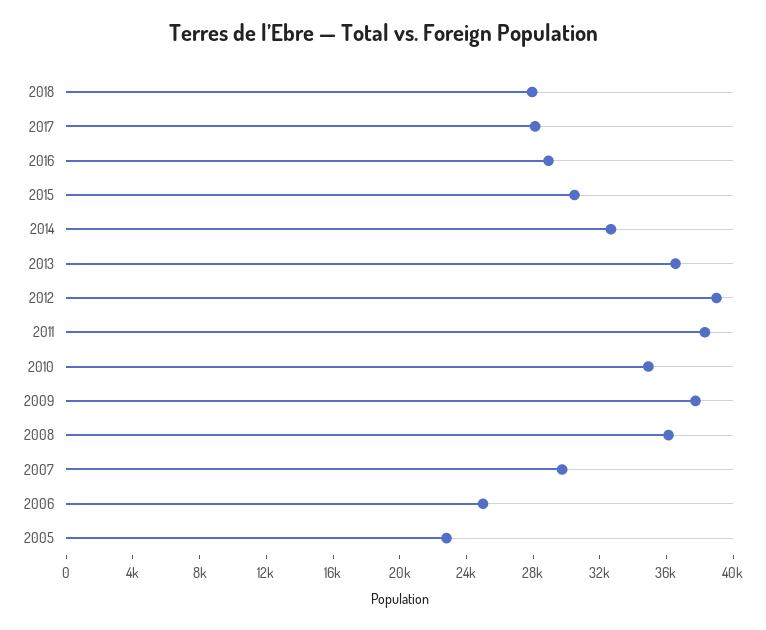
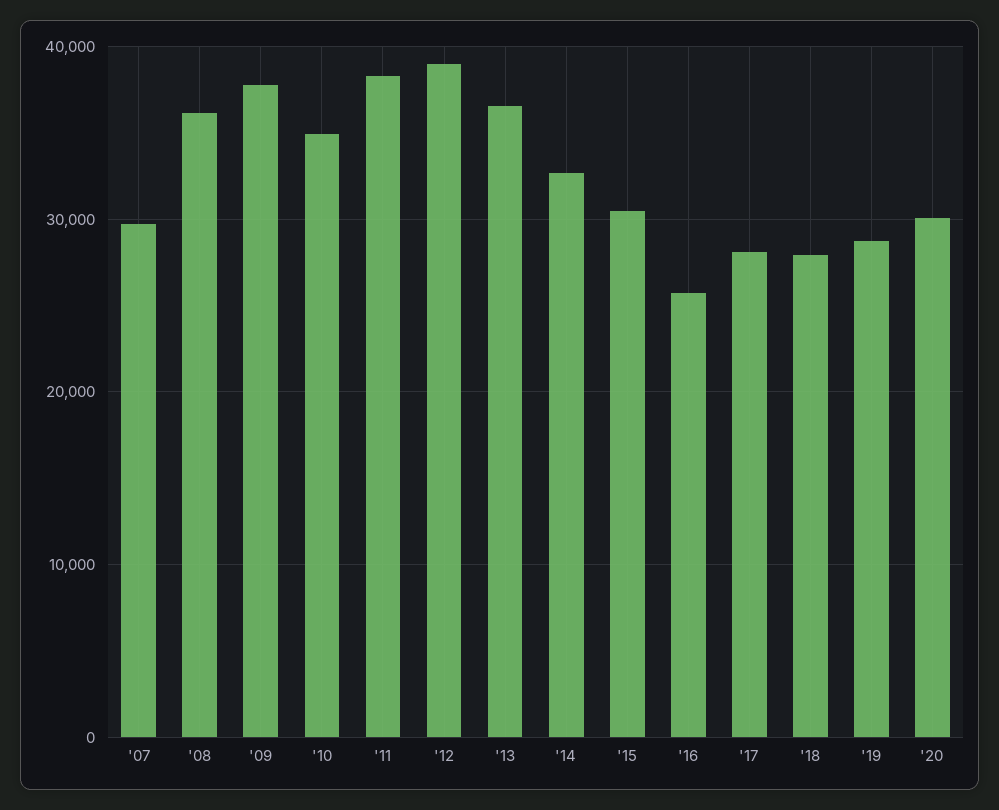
2016: 29000 -> 26000
2006: 25000 -> none
2005: 23000 -> none
'19: none -> 29000
'20: none -> 30000

